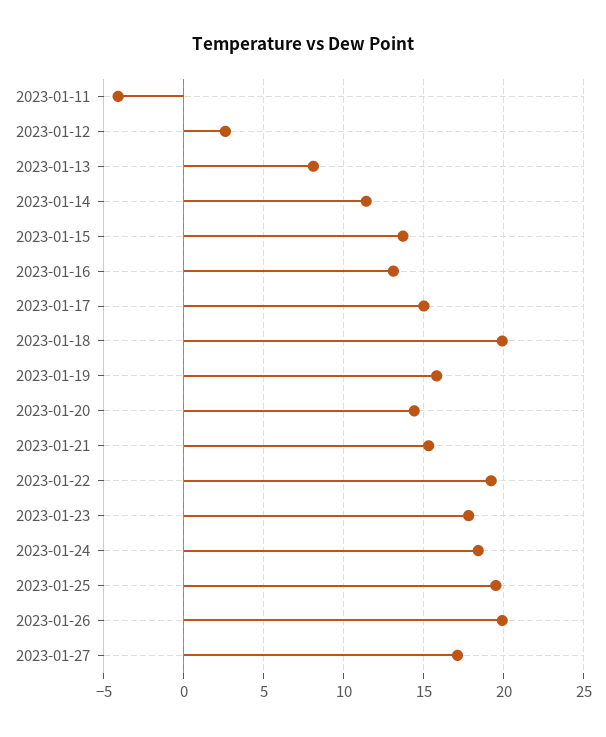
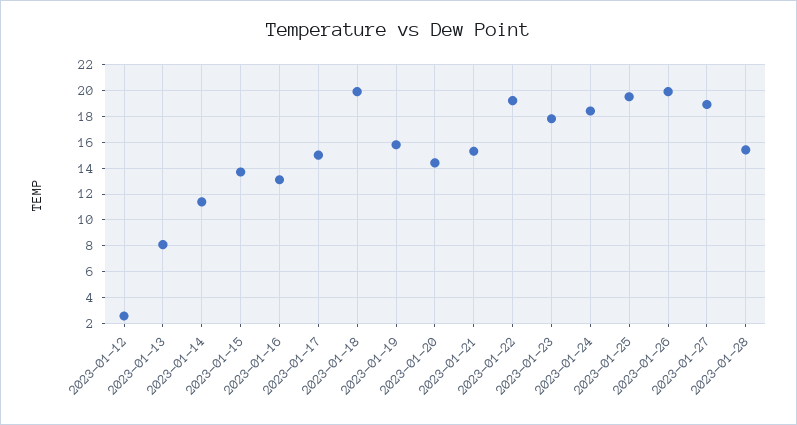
2023-01-11: -4 -> none
2023-01-27: 17 -> 19
2023-01-28: none -> 15.5

